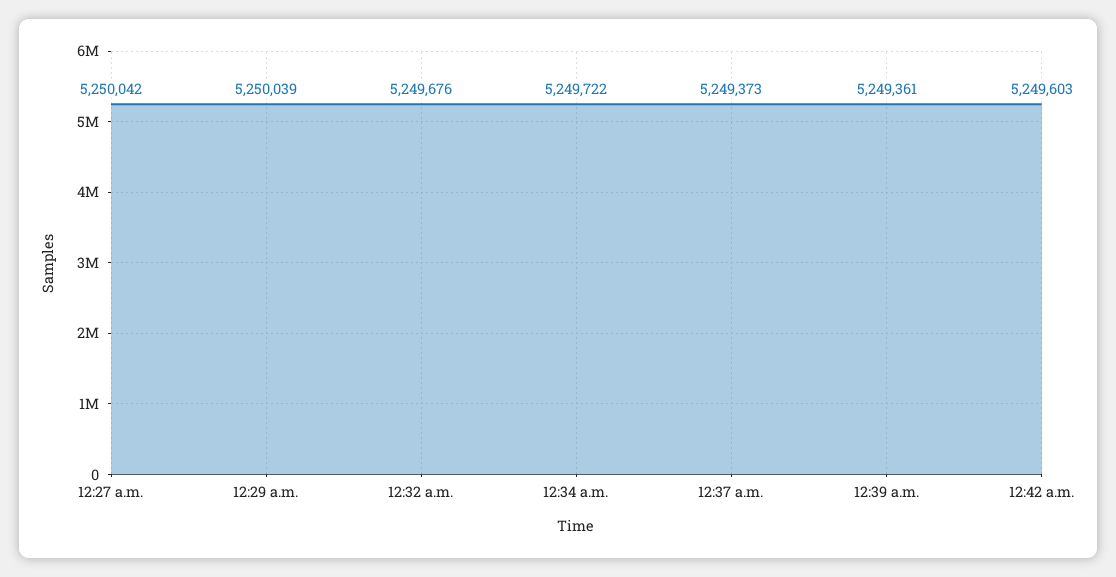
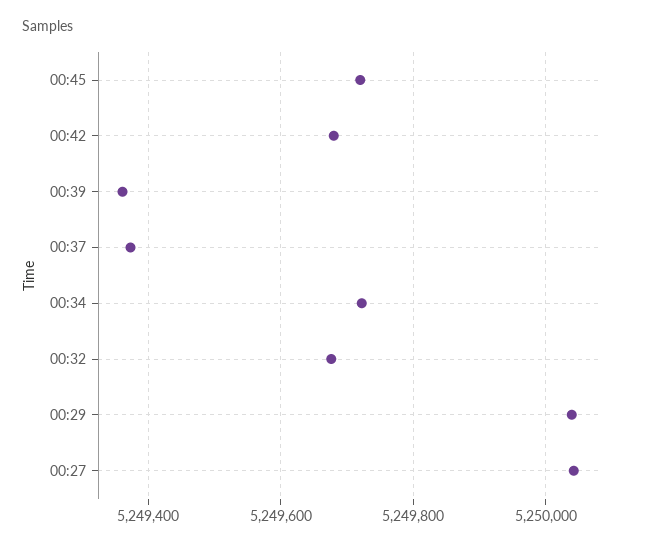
12:42 a.m.: 5249603 -> 5249680
00:45: none -> 5249720

